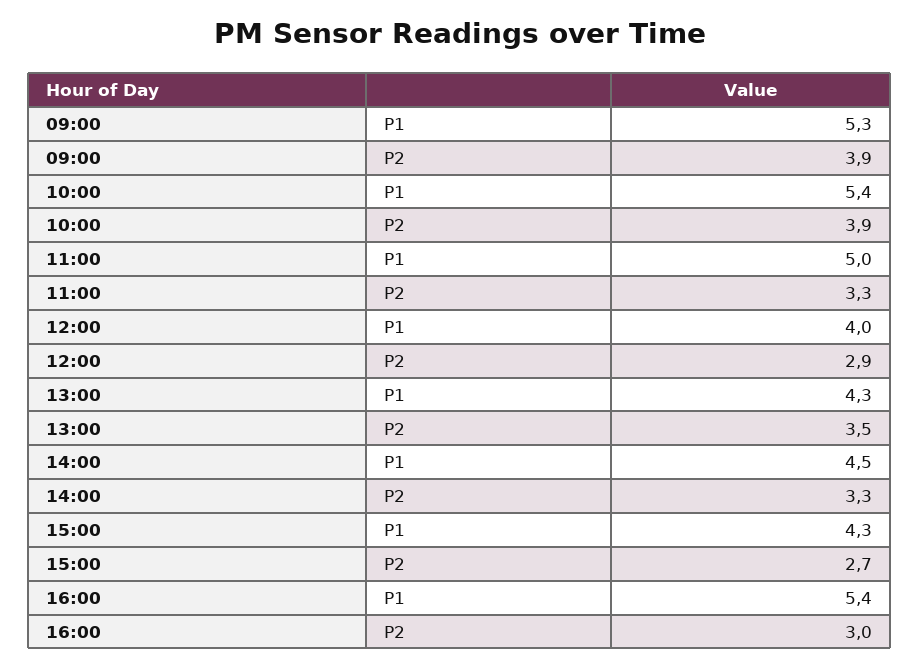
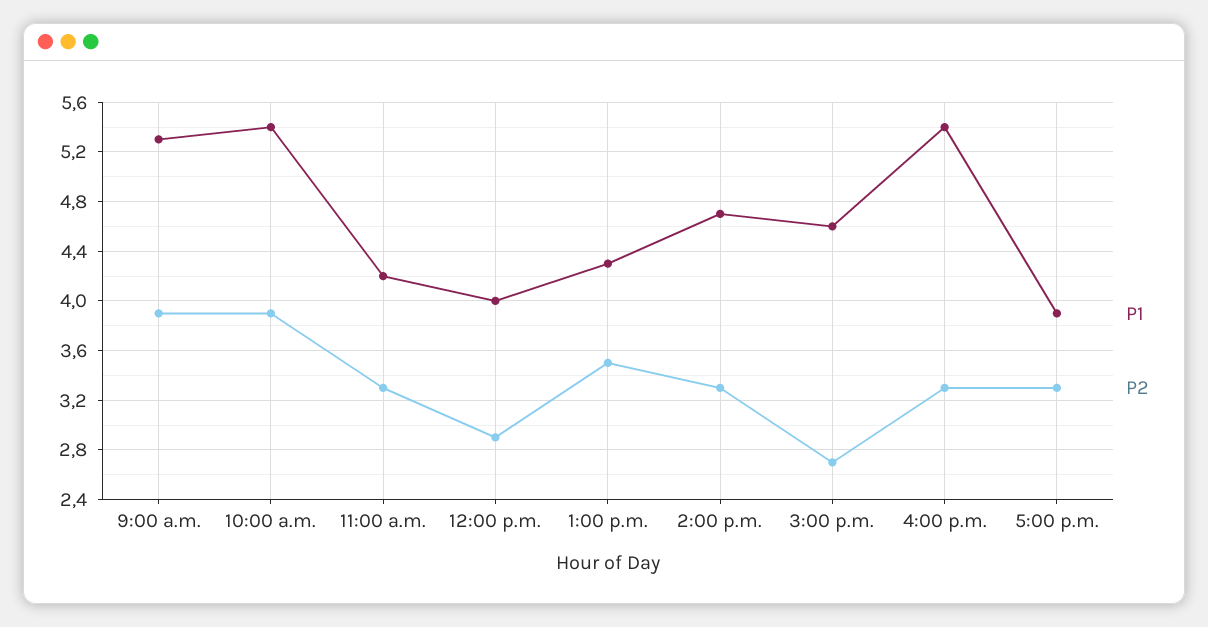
P1, 11:00: 5 -> 4.2
P1, 14:00: 4.5 -> 4.7
P1, 15:00: 4.3 -> 4.6
P2, 16:00: 3 -> 3.3
P1, 5:00 p.m.: none -> 3.9
P2, 5:00 p.m.: none -> 3.3

